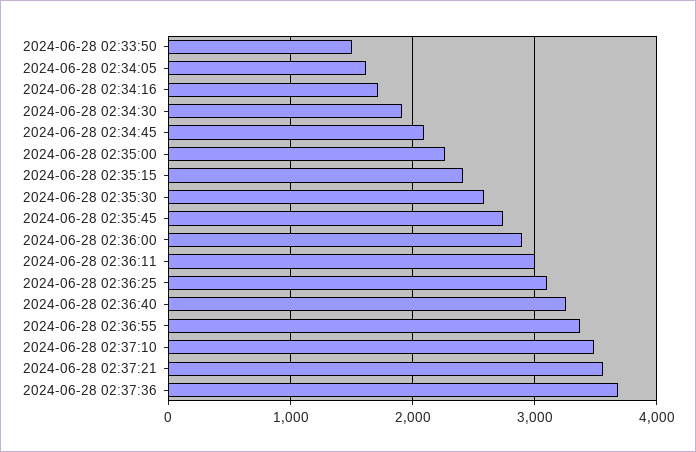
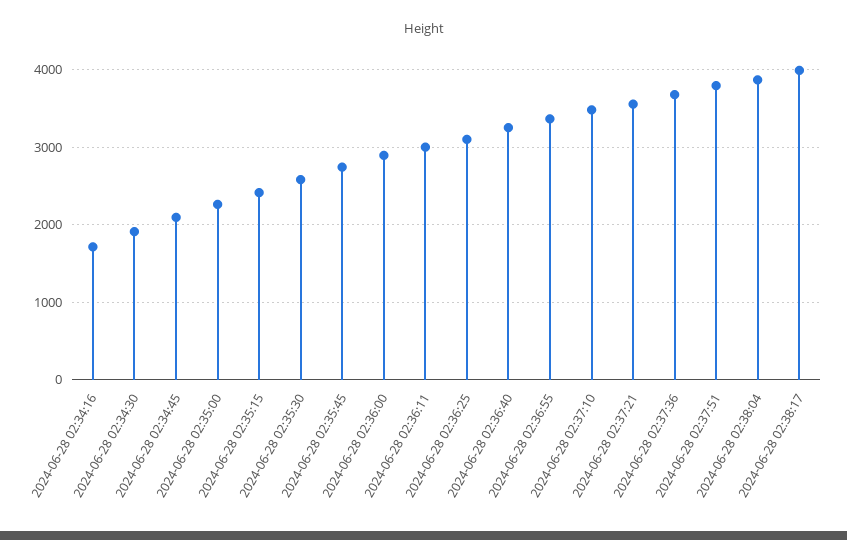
2024-06-28 02:33:50: 1500 -> none
2024-06-28 02:34:05: 1600 -> none
2024-06-28 02:37:51: none -> 3800
2024-06-28 02:38:04: none -> 3900
2024-06-28 02:38:17: none -> 4000

